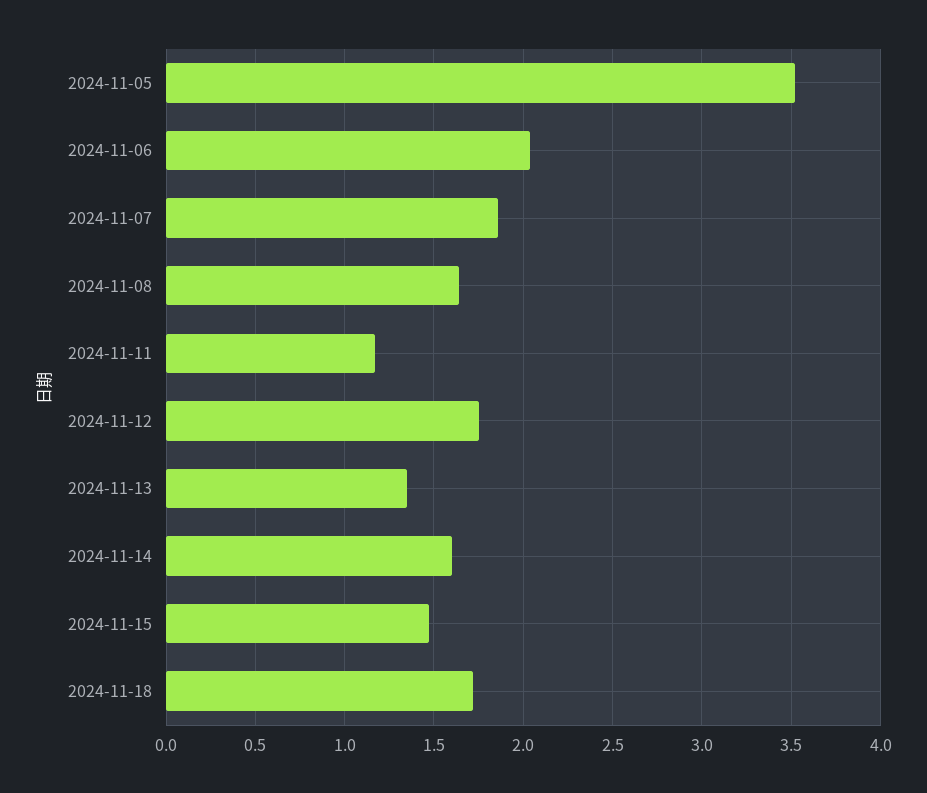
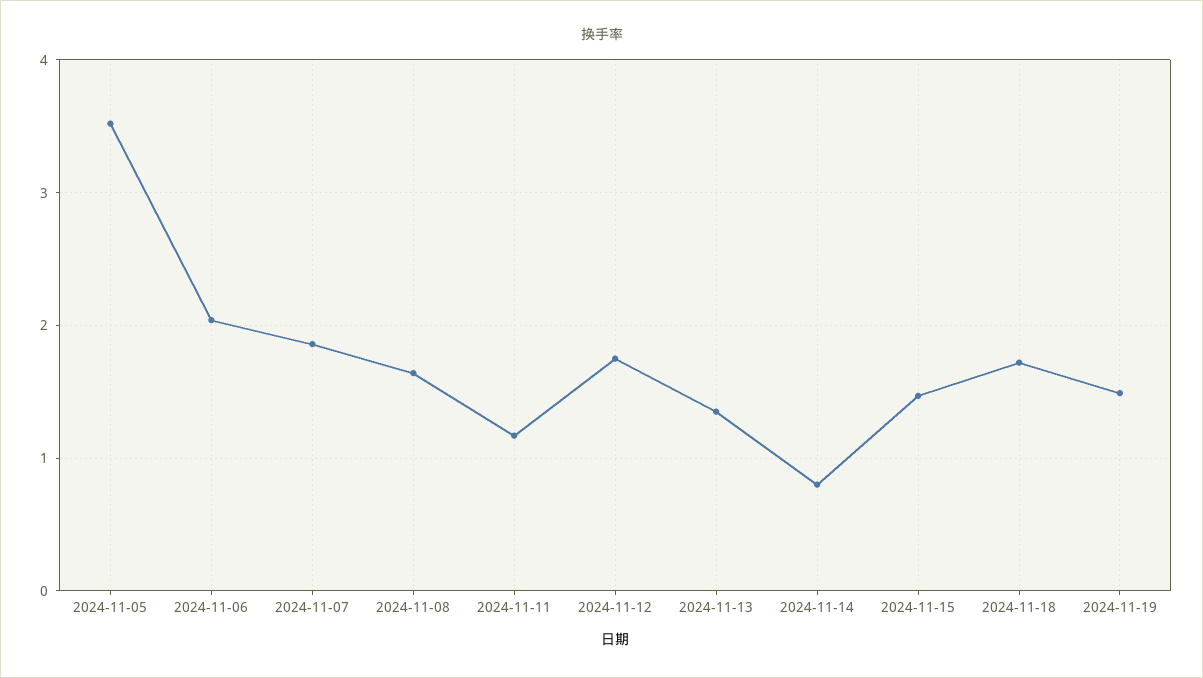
2024-11-14: 1.6 -> 0.8
2024-11-19: none -> 1.5

